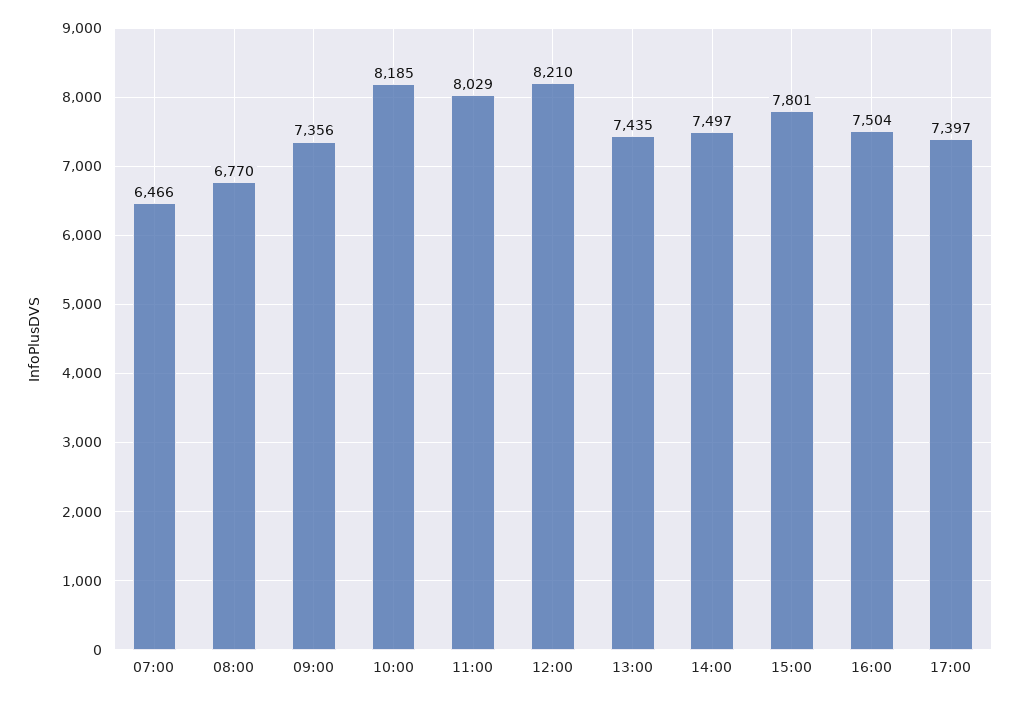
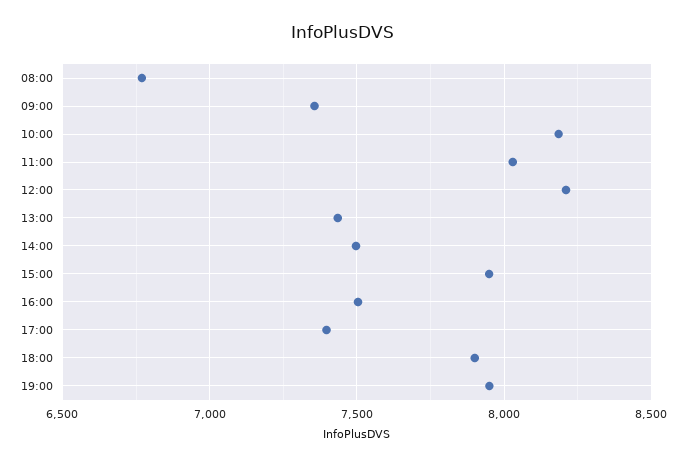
07:00: 6466 -> none
15:00: 7801 -> 7950
18:00: none -> 7900
19:00: none -> 7950

